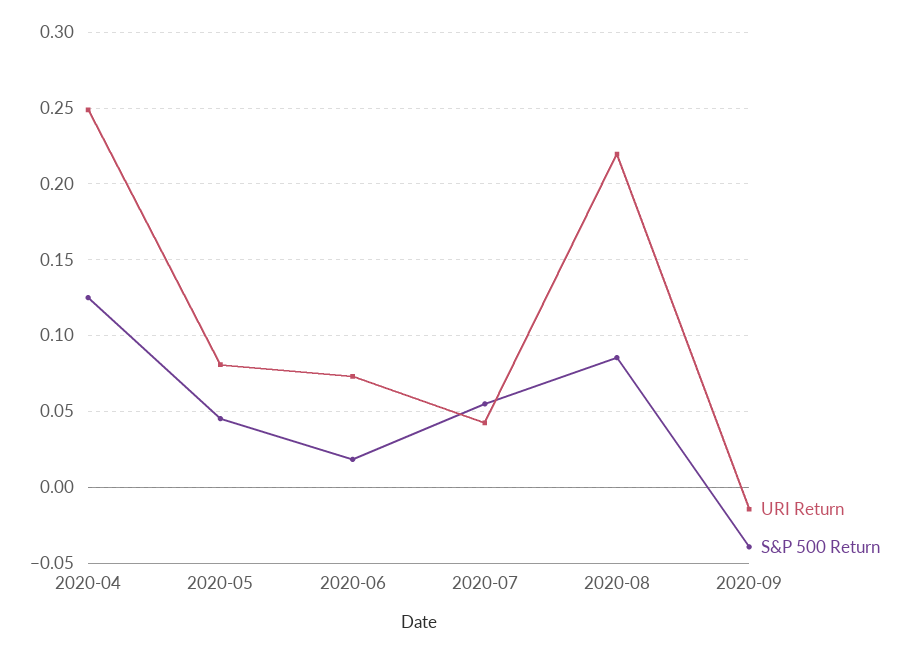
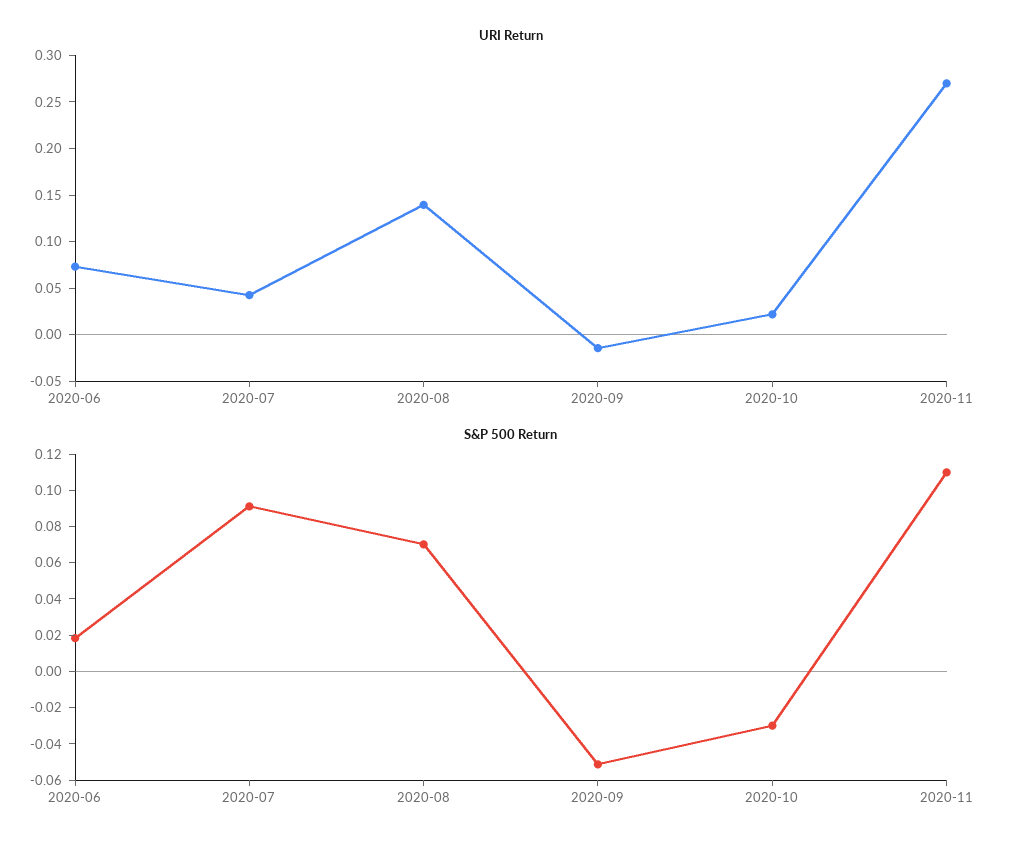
URI Return, 2020-04: 0.25 -> none
S&P 500 Return, 2020-04: 0.125 -> none
URI Return, 2020-05: 0.08 -> none
S&P 500 Return, 2020-05: 0.045 -> none
S&P 500 Return, 2020-07: 0.055 -> 0.09
URI Return, 2020-08: 0.22 -> 0.14
S&P 500 Return, 2020-08: 0.085 -> 0.07
S&P 500 Return, 2020-09: -0.04 -> -0.05
URI Return, 2020-10: none -> 0.02
URI Return, 2020-11: none -> 0.27
S&P 500 Return, 2020-10: none -> -0.03
S&P 500 Return, 2020-11: none -> 0.11

